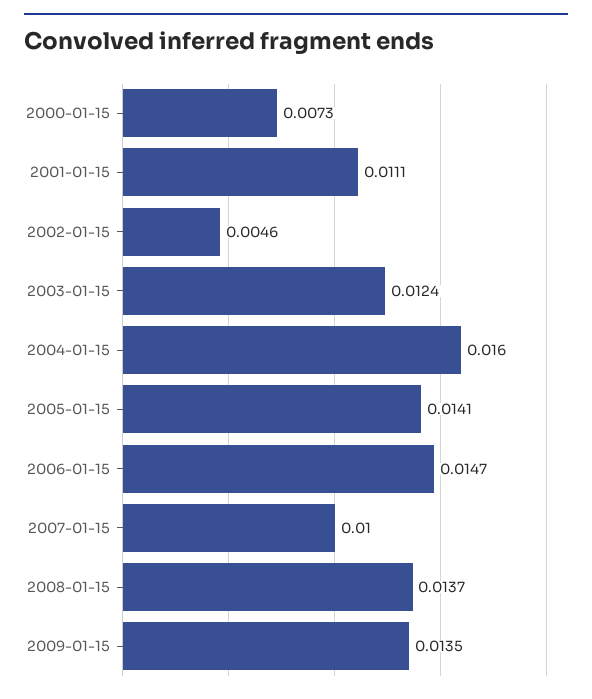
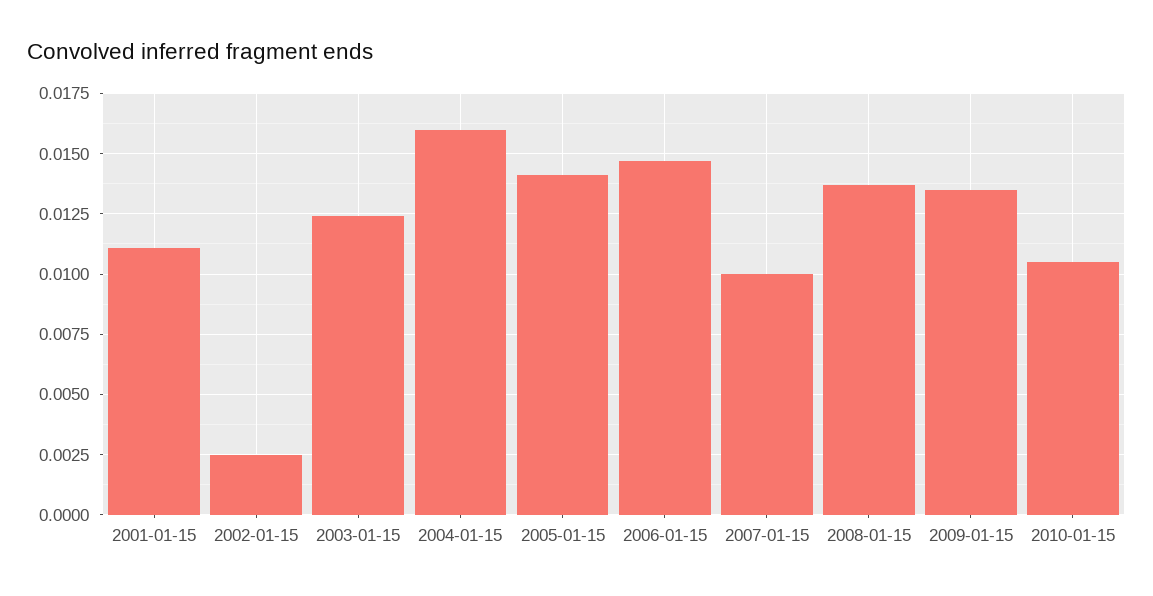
2000-01-15: 0.0073 -> none
2002-01-15: 0.0046 -> 0.0025
2010-01-15: none -> 0.0105

